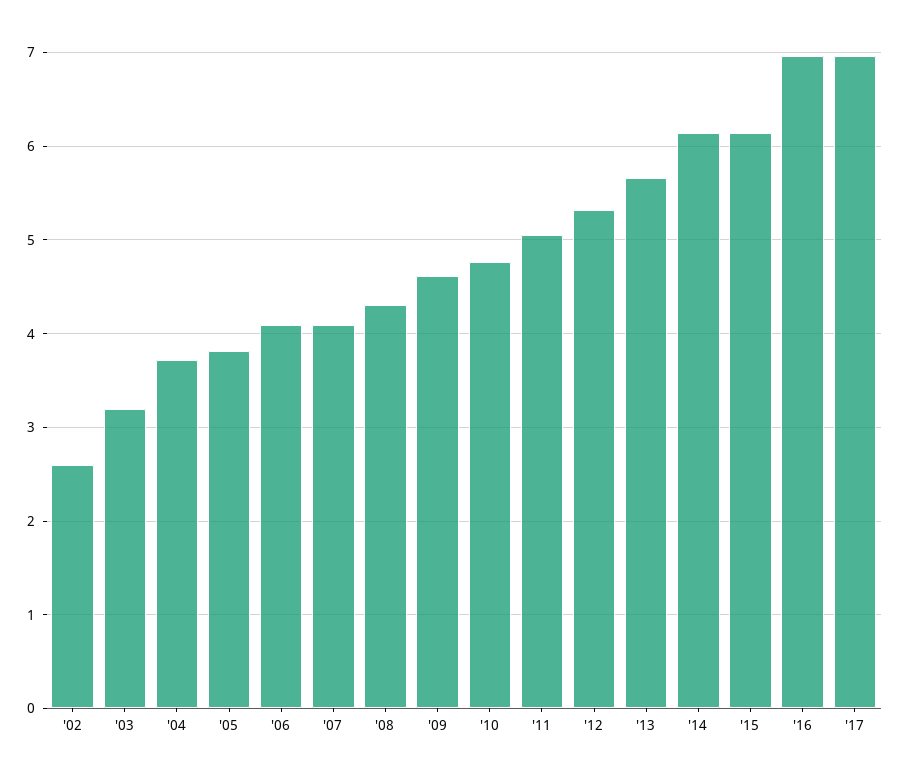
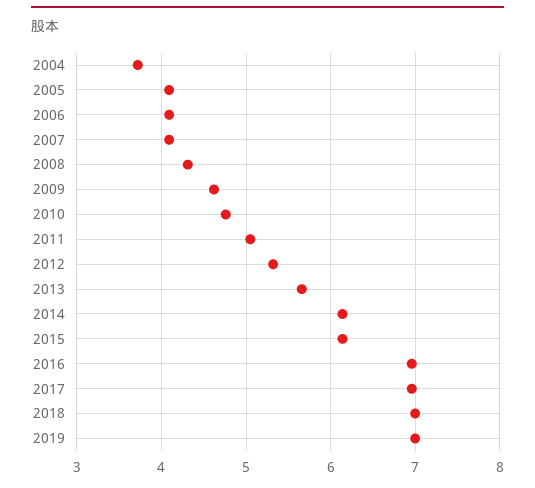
'02: 2.6 -> none
'03: 3.2 -> none
'05: 3.8 -> 4.1
2018: none -> 7
2019: none -> 7

